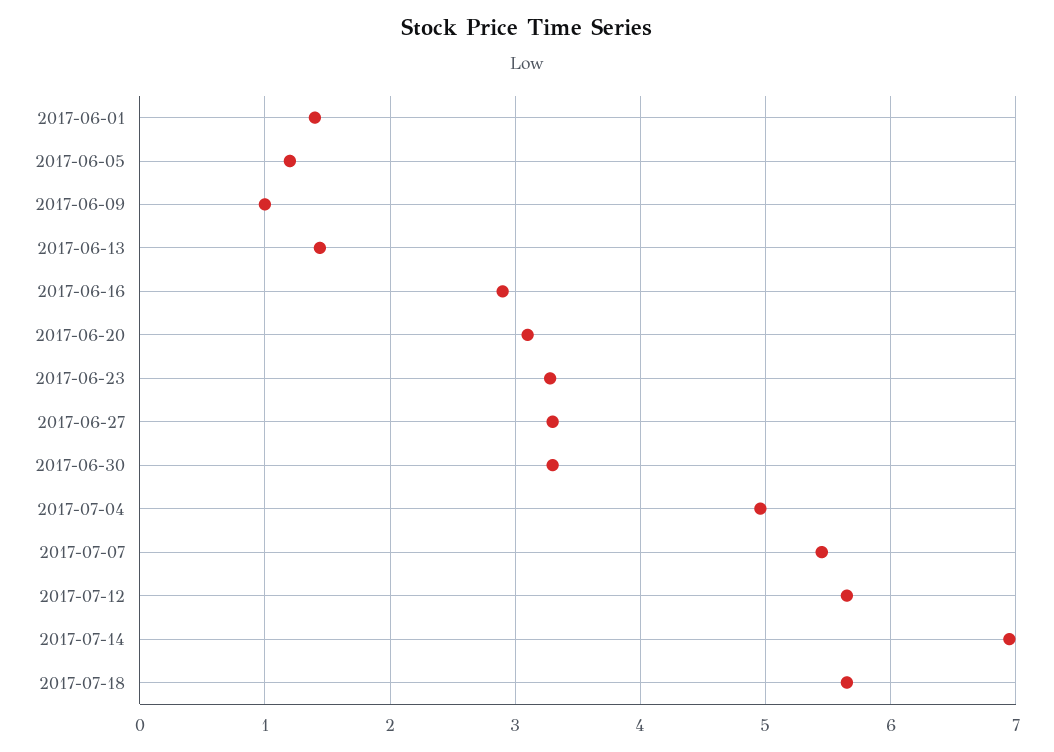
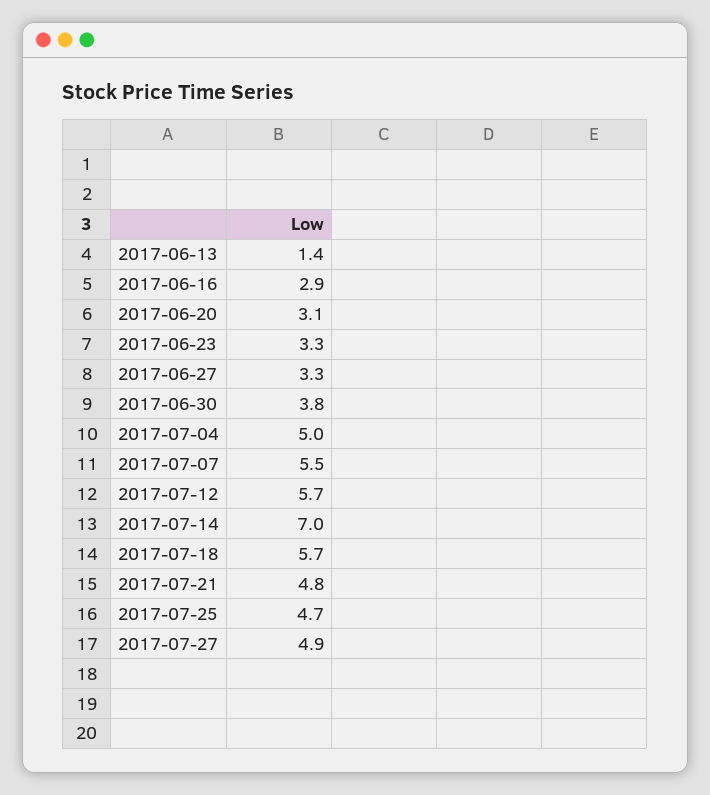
2017-06-01: 1.4 -> none
2017-06-05: 1.2 -> none
2017-06-09: 1 -> none
2017-06-30: 3.3 -> 3.8
2017-07-21: none -> 4.8
2017-07-25: none -> 4.7
2017-07-27: none -> 4.9

